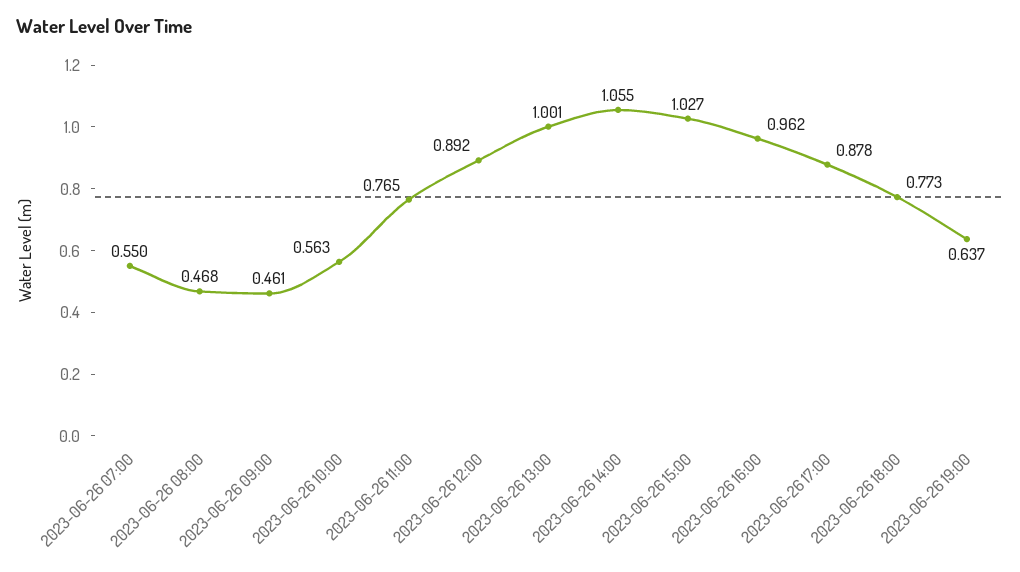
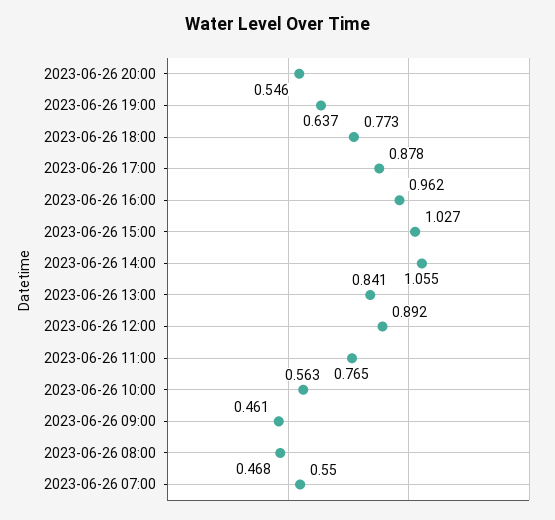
2023-06-26 13:00: 1.001 -> 0.841
2023-06-26 20:00: none -> 0.546

